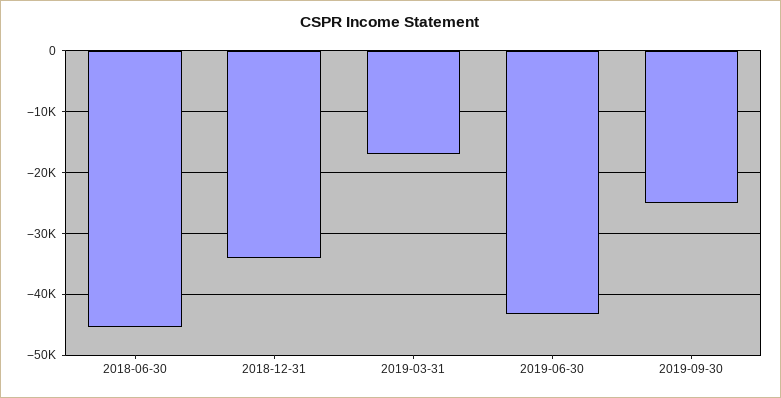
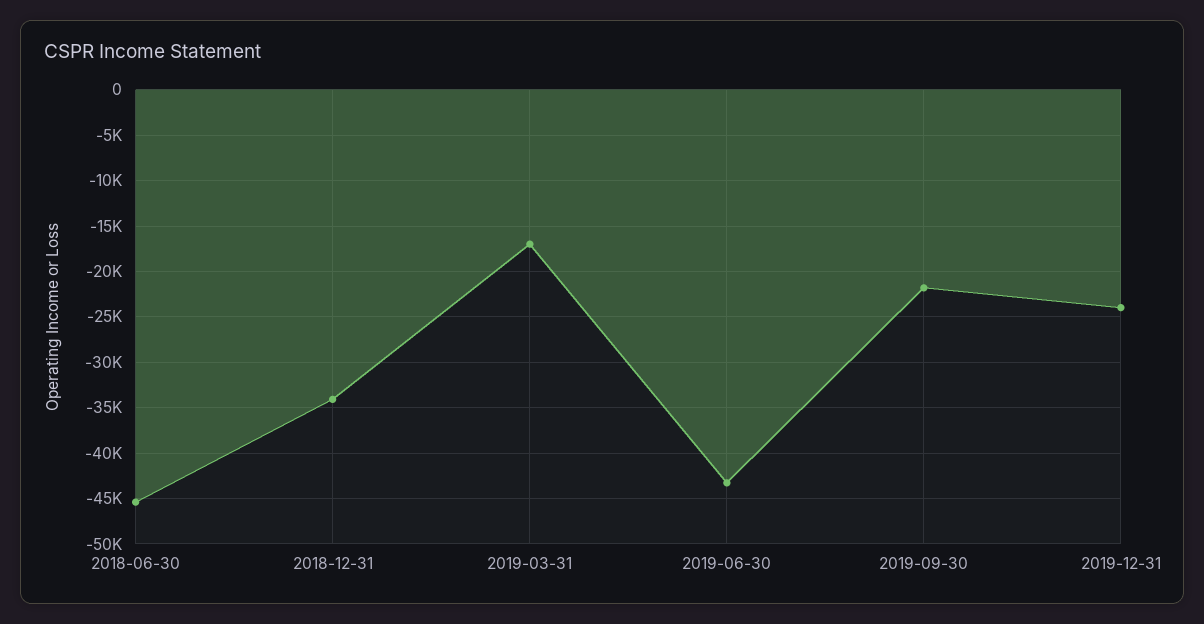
2019-09-30: -25000 -> -22000
2019-12-31: none -> -24000

